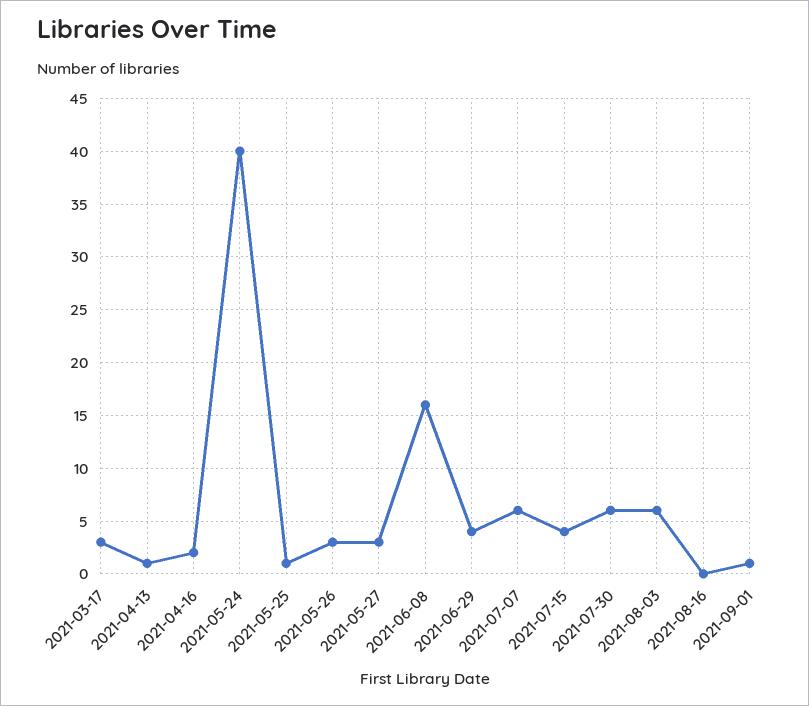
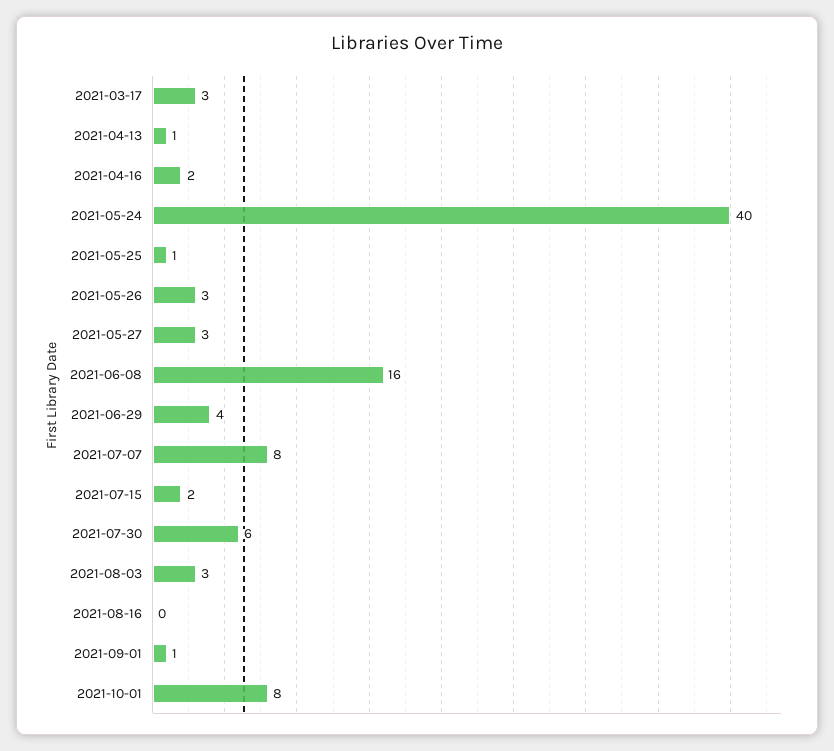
2021-07-07: 6 -> 8
2021-07-15: 4 -> 2
2021-08-03: 6 -> 3
2021-10-01: none -> 8

